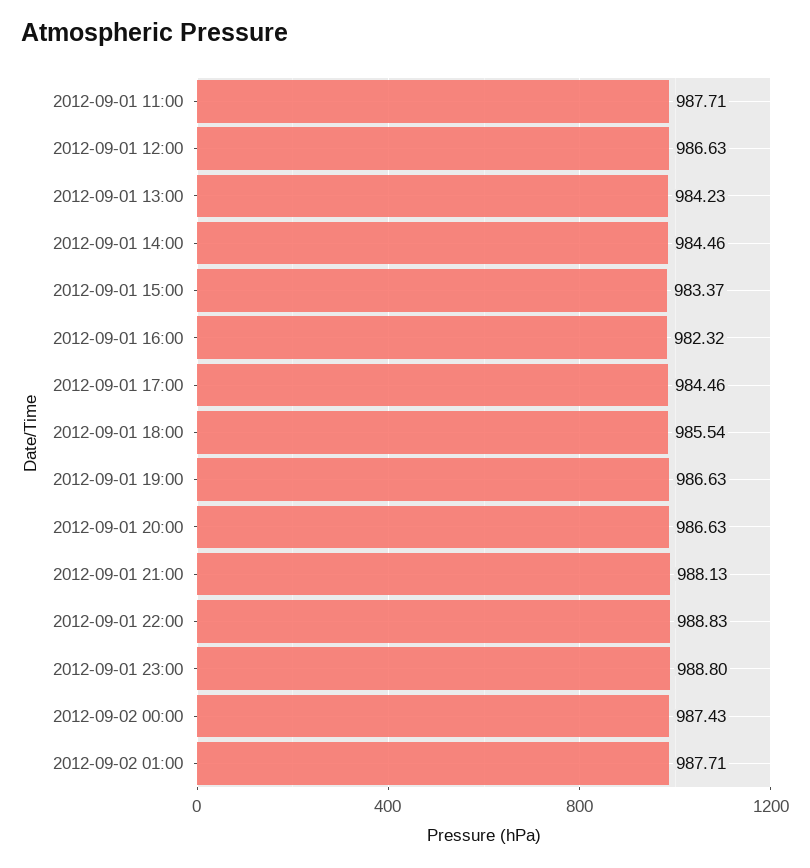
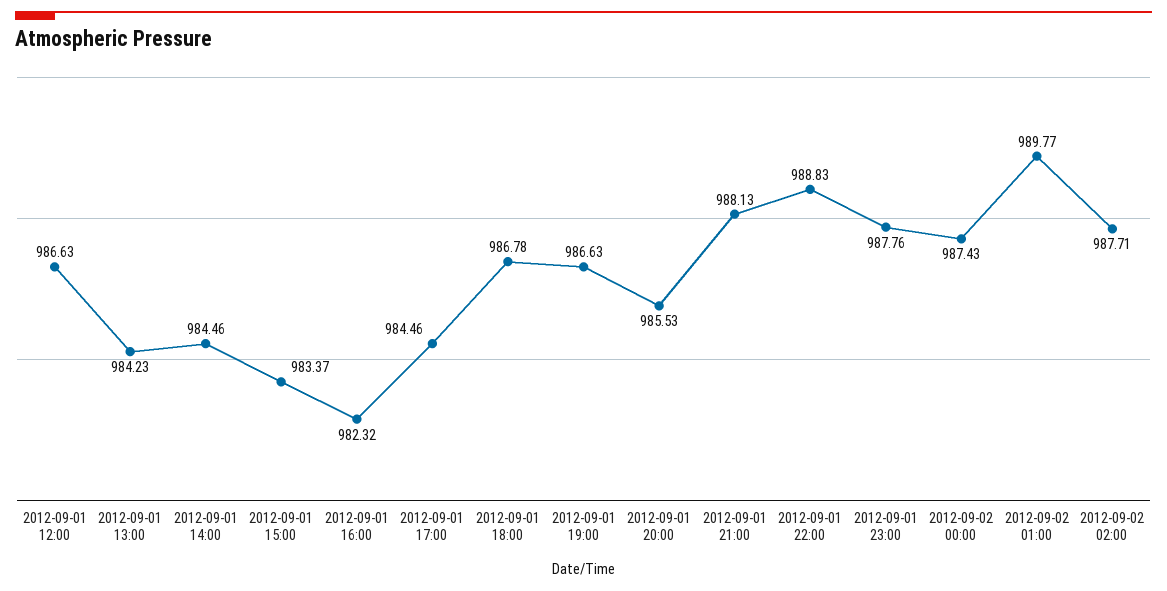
2012-09-01 11:00: 987.71 -> none
2012-09-01 18:00: 985.54 -> 986.78
2012-09-01 20:00: 986.63 -> 985.53
2012-09-01 23:00: 988.8 -> 987.76
2012-09-02 01:00: 987.71 -> 989.77
2012-09-02 02:00: none -> 987.71

